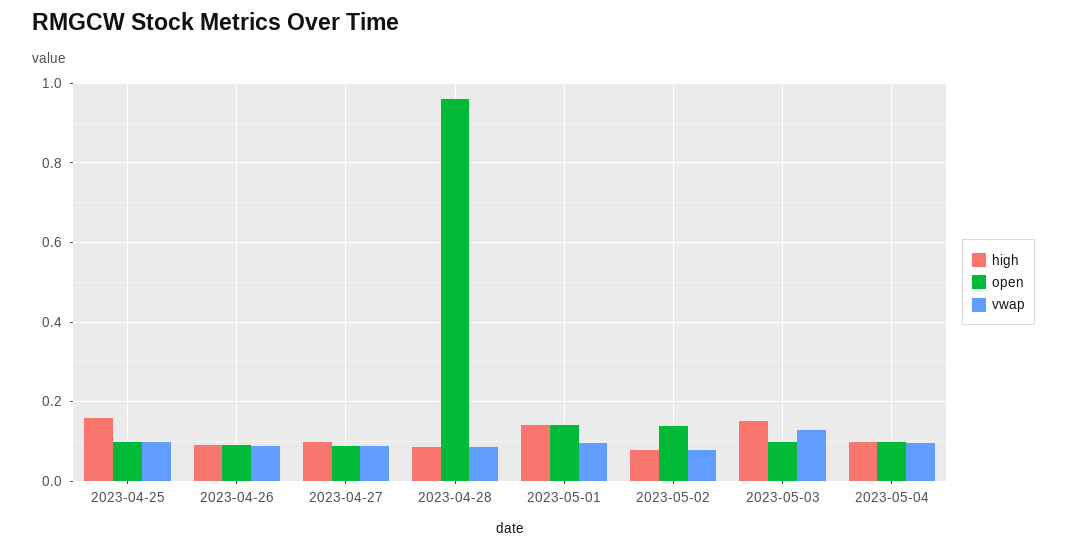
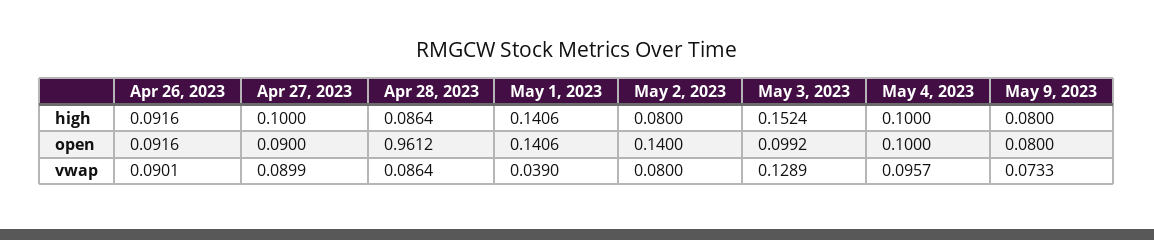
high, 2023-04-25: 0.16 -> none
open, 2023-04-25: 0.1 -> none
vwap, 2023-04-25: 0.1 -> none
vwap, 2023-05-01: 0.1 -> 0.039
high, May 9, 2023: none -> 0.08
open, May 9, 2023: none -> 0.08
vwap, May 9, 2023: none -> 0.0733

